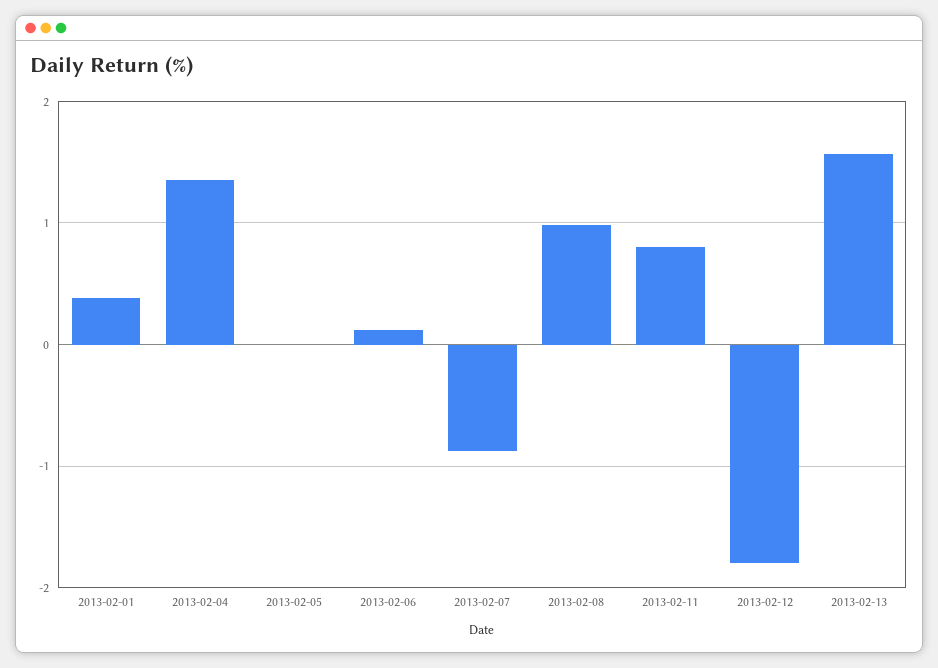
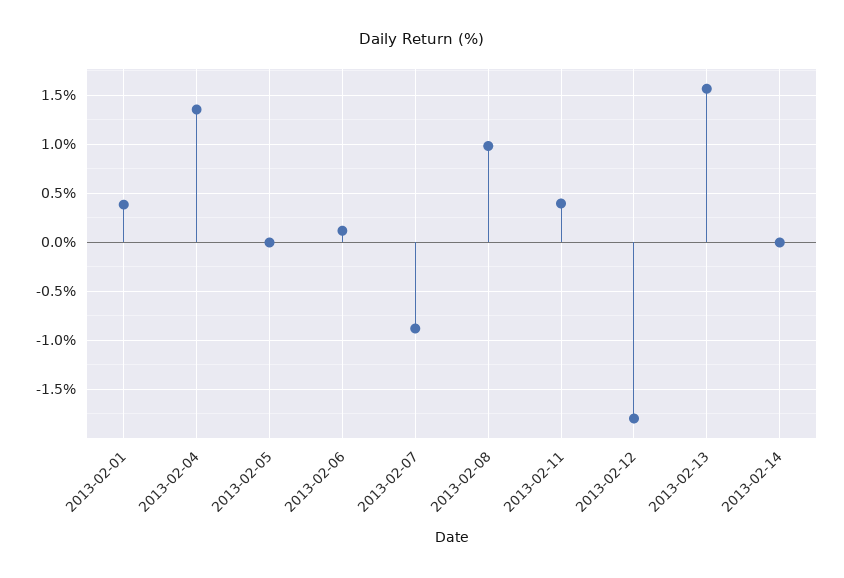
2013-02-11: 0.8 -> 0.4
2013-02-14: none -> 0

